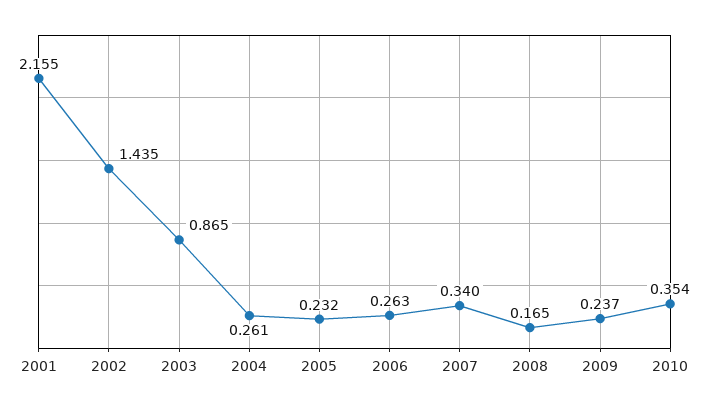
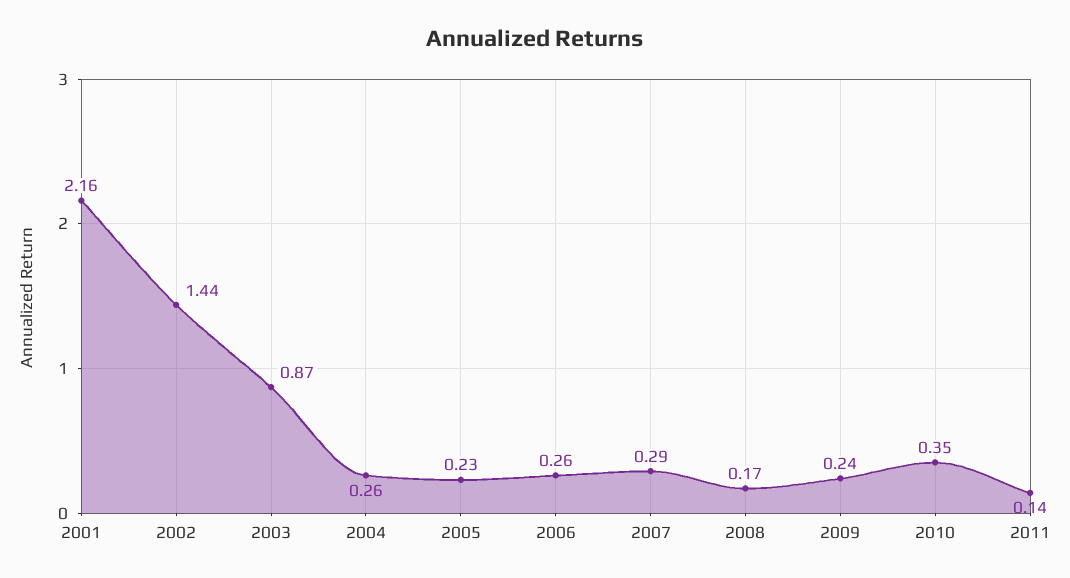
2007: 0.34 -> 0.29
2011: none -> 0.14

